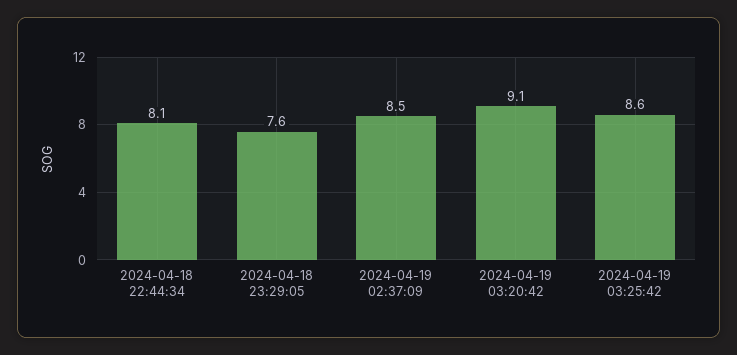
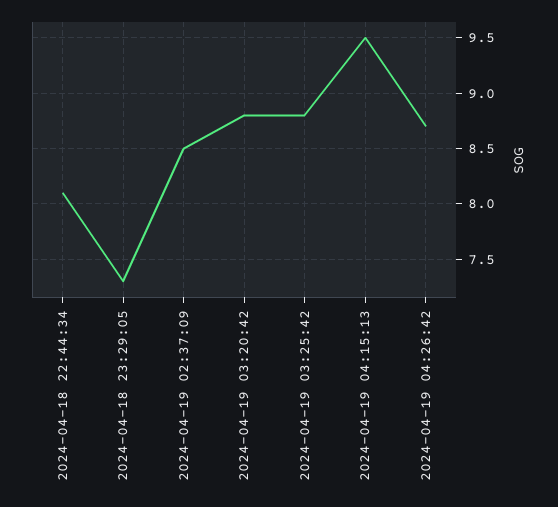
2024-04-18 23:29:05: 7.6 -> 7.3
2024-04-19 03:20:42: 9.1 -> 8.8
2024-04-19 03:25:42: 8.6 -> 8.8
2024-04-19 04:15:13: none -> 9.5
2024-04-19 04:26:42: none -> 8.7

